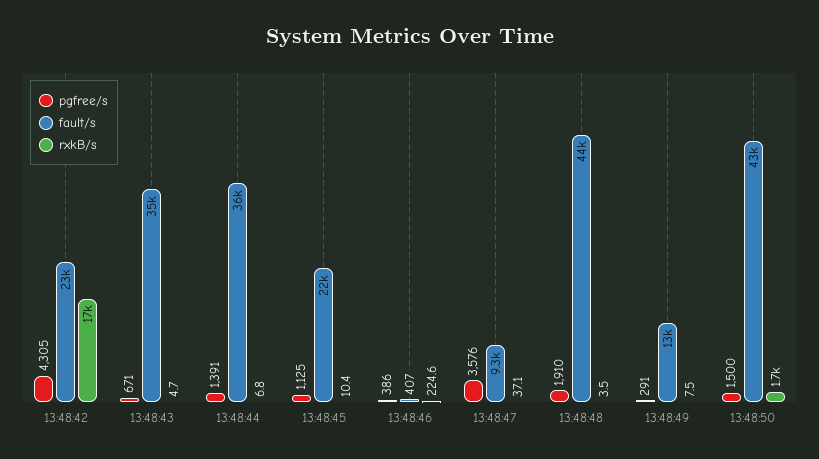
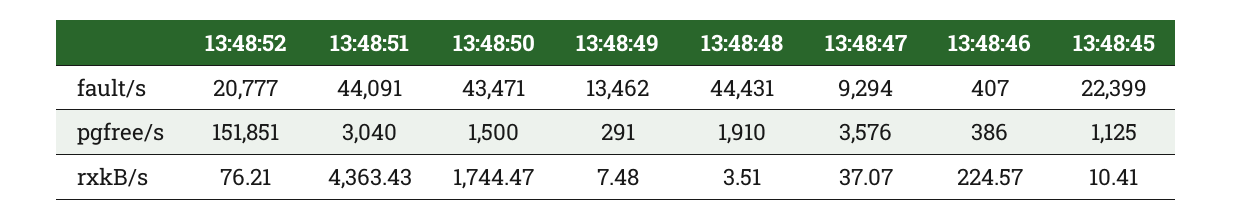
pgfree/s, 13:48:42: 4305 -> none
fault/s, 13:48:42: 23000 -> none
rxkB/s, 13:48:42: 17000 -> none
pgfree/s, 13:48:43: 671 -> none
fault/s, 13:48:43: 35000 -> none
rxkB/s, 13:48:43: 4.7 -> none
pgfree/s, 13:48:44: 1391 -> none
fault/s, 13:48:44: 36000 -> none
rxkB/s, 13:48:44: 6.8 -> none
fault/s, 13:48:52: none -> 20777
fault/s, 13:48:51: none -> 44091
pgfree/s, 13:48:52: none -> 151851
pgfree/s, 13:48:51: none -> 3040
rxkB/s, 13:48:52: none -> 76.21
rxkB/s, 13:48:51: none -> 4363.43

